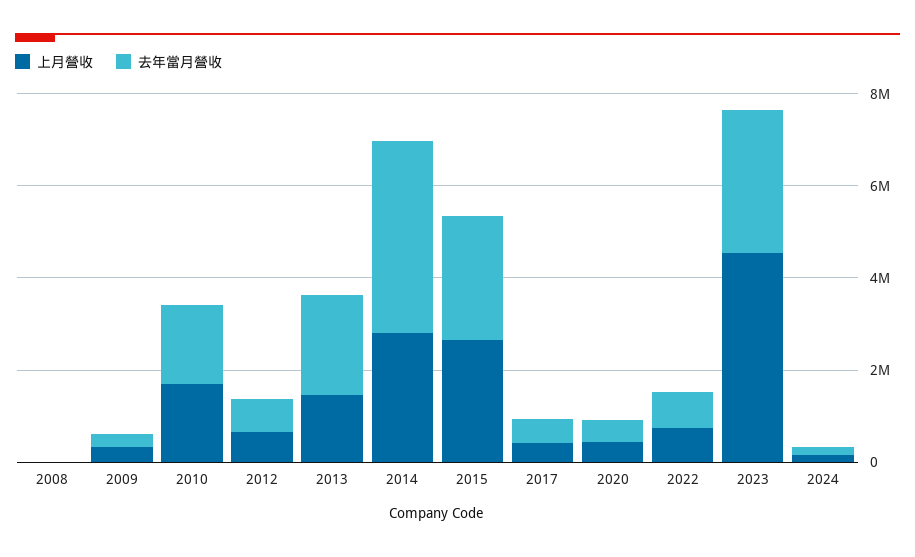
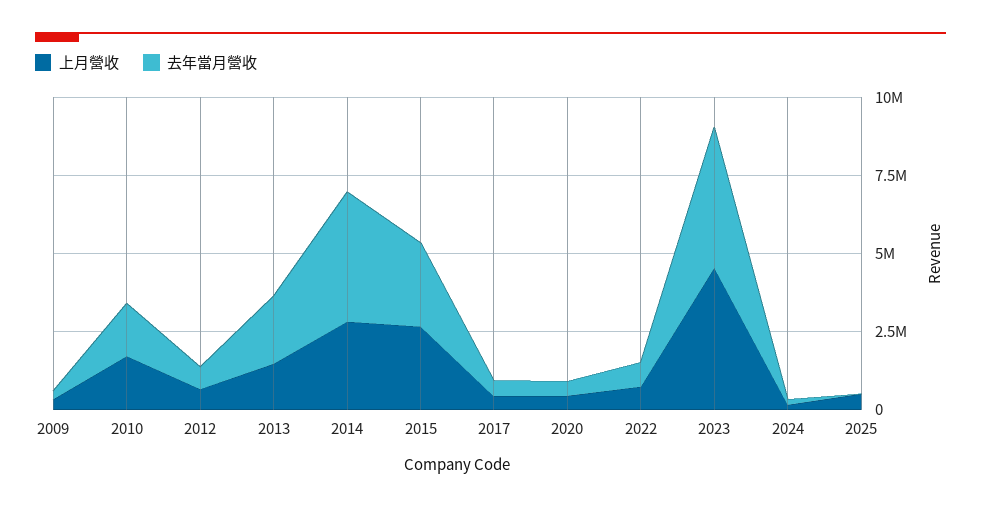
上月營收, 2008: 0 -> none
去年當月營收, 2008: 0 -> none
去年當月營收, 2023: 3000000 -> 4500000
上月營收, 2025: none -> 500000
去年當月營收, 2025: none -> 0

